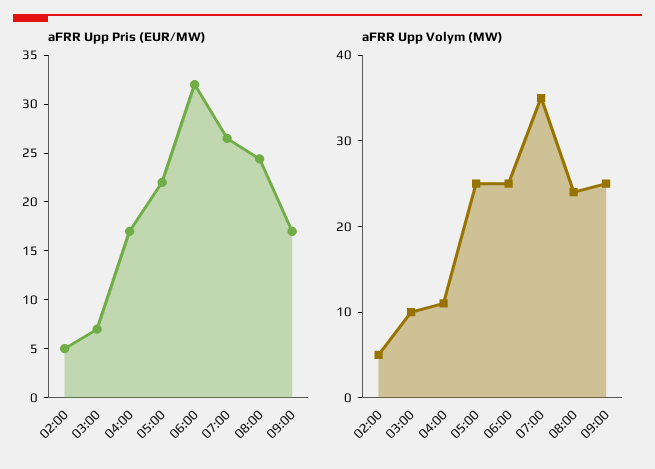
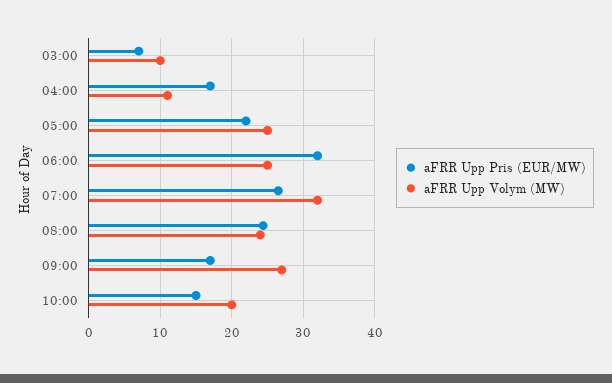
aFRR Upp Pris (EUR/MW), 02:00: 5 -> none
aFRR Upp Volym (MW), 02:00: 5 -> none
aFRR Upp Volym (MW), 07:00: 35 -> 32
aFRR Upp Volym (MW), 09:00: 25 -> 27
aFRR Upp Pris (EUR/MW), 10:00: none -> 15
aFRR Upp Volym (MW), 10:00: none -> 20

